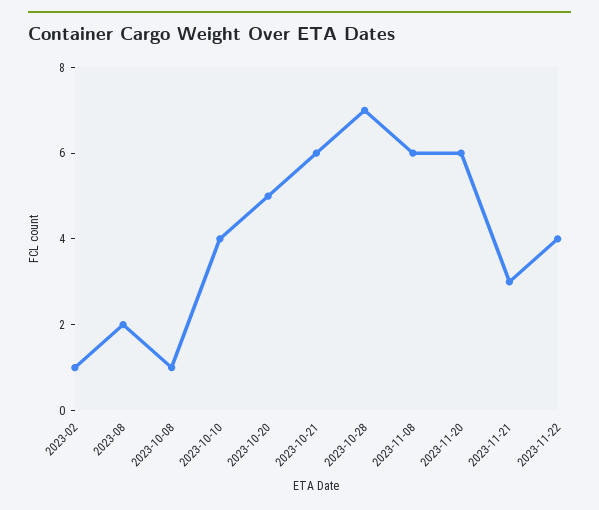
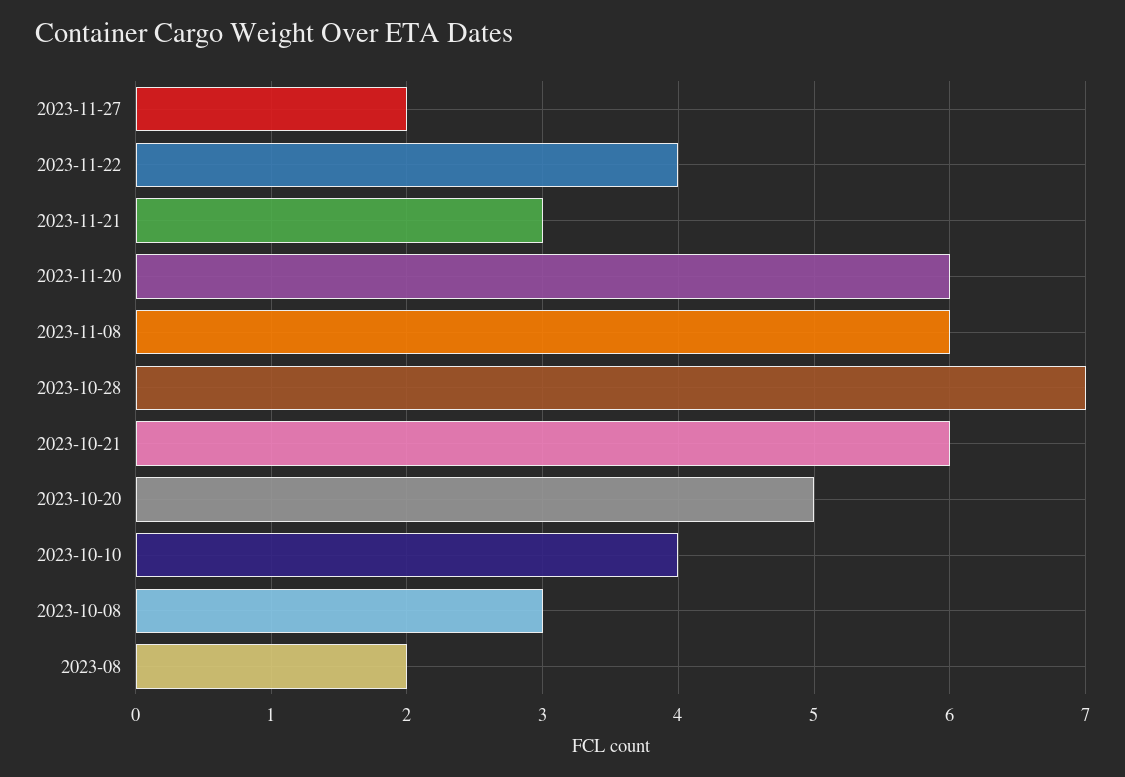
2023-02: 1 -> none
2023-10-08: 1 -> 3
2023-11-27: none -> 2

